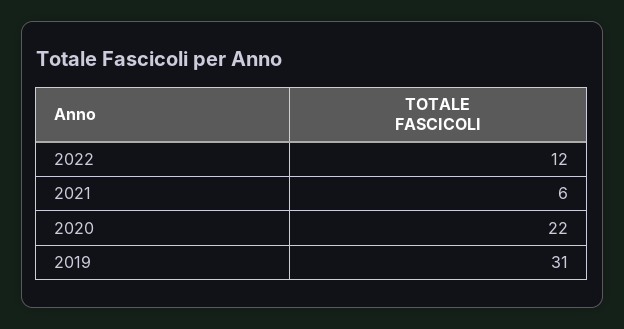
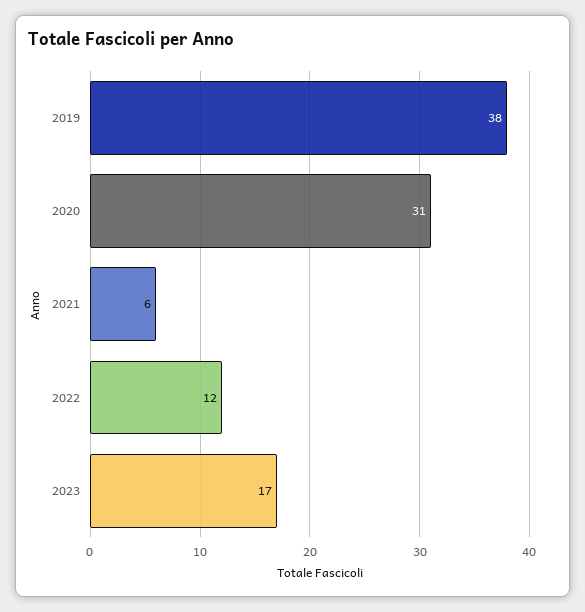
2020: 22 -> 31
2019: 31 -> 38
2023: none -> 17

